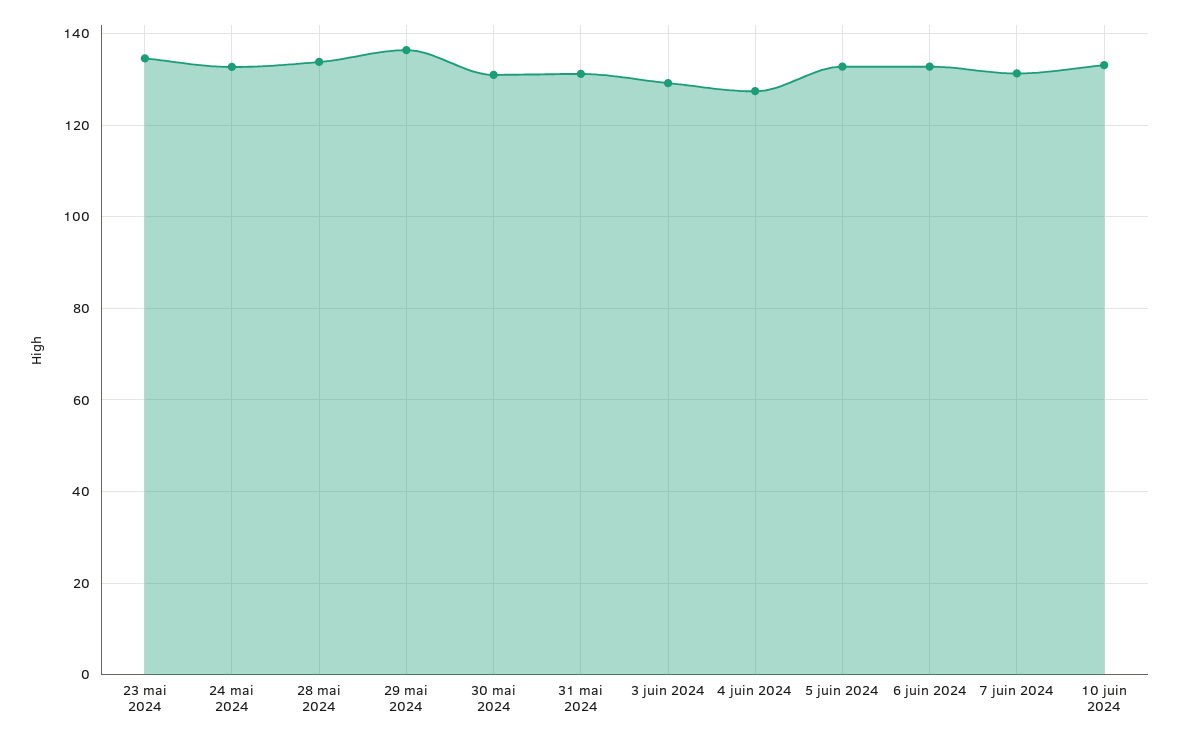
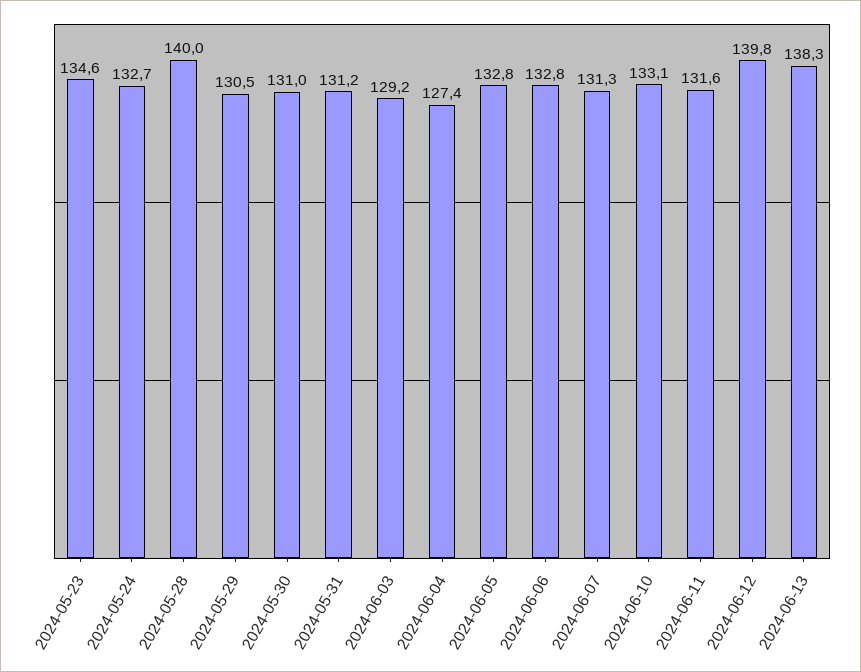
28 mai 2024: 134 -> 140
29 mai 2024: 136 -> 130.5
2024-06-11: none -> 131.6
2024-06-12: none -> 139.8
2024-06-13: none -> 138.3

